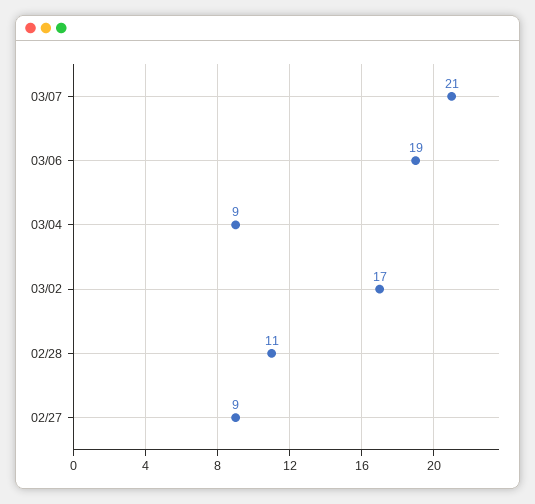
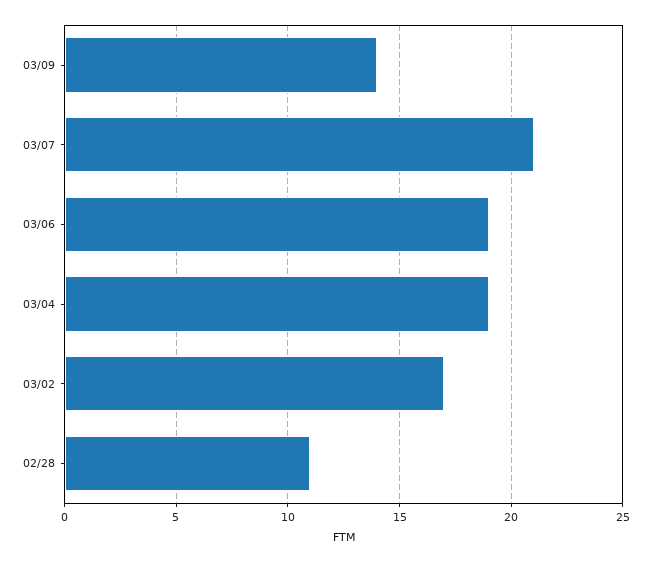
03/04: 9 -> 19
02/27: 9 -> none
03/09: none -> 14

